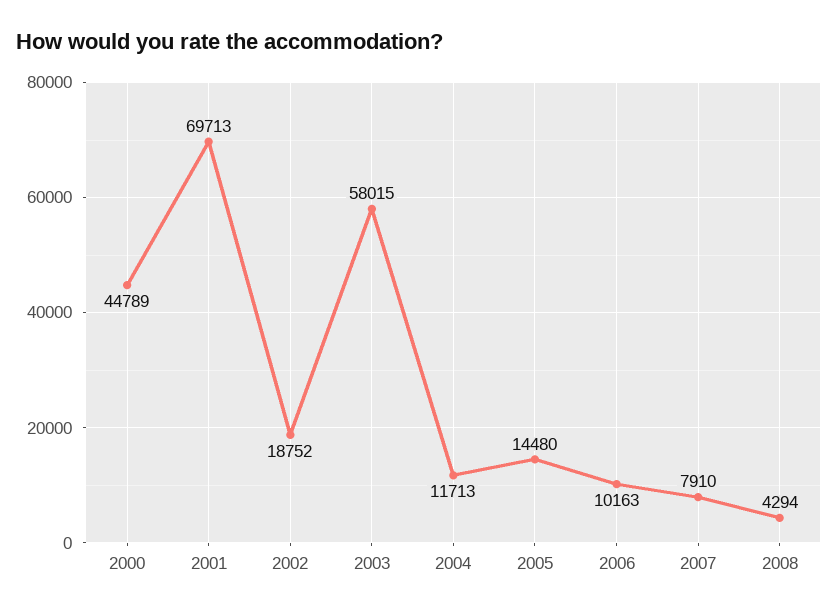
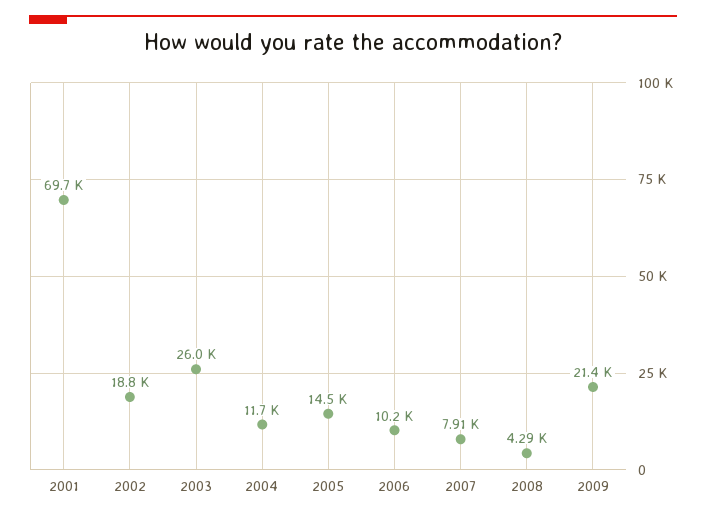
2000: 44789 -> none
2003: 58015 -> 26000
2009: none -> 21400

